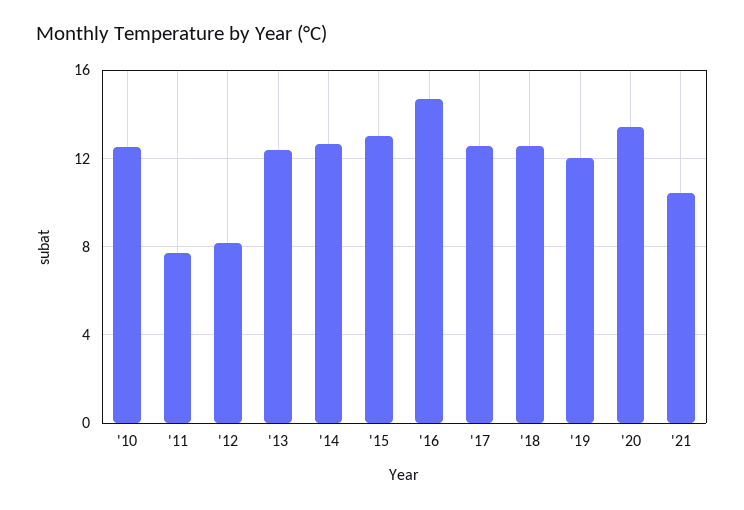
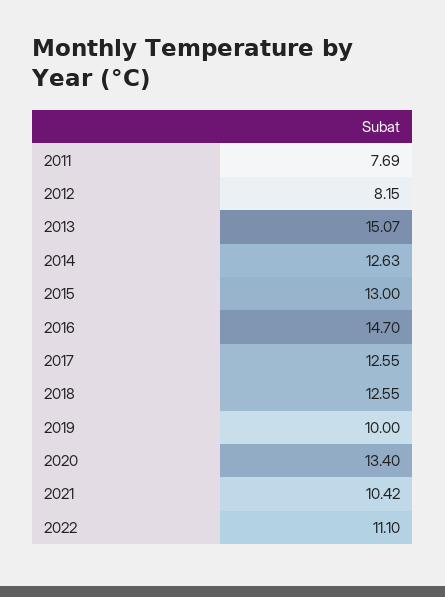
'10: 12.5 -> none
'13: 12.5 -> 15.07
'19: 12 -> 10
2022: none -> 11.1

